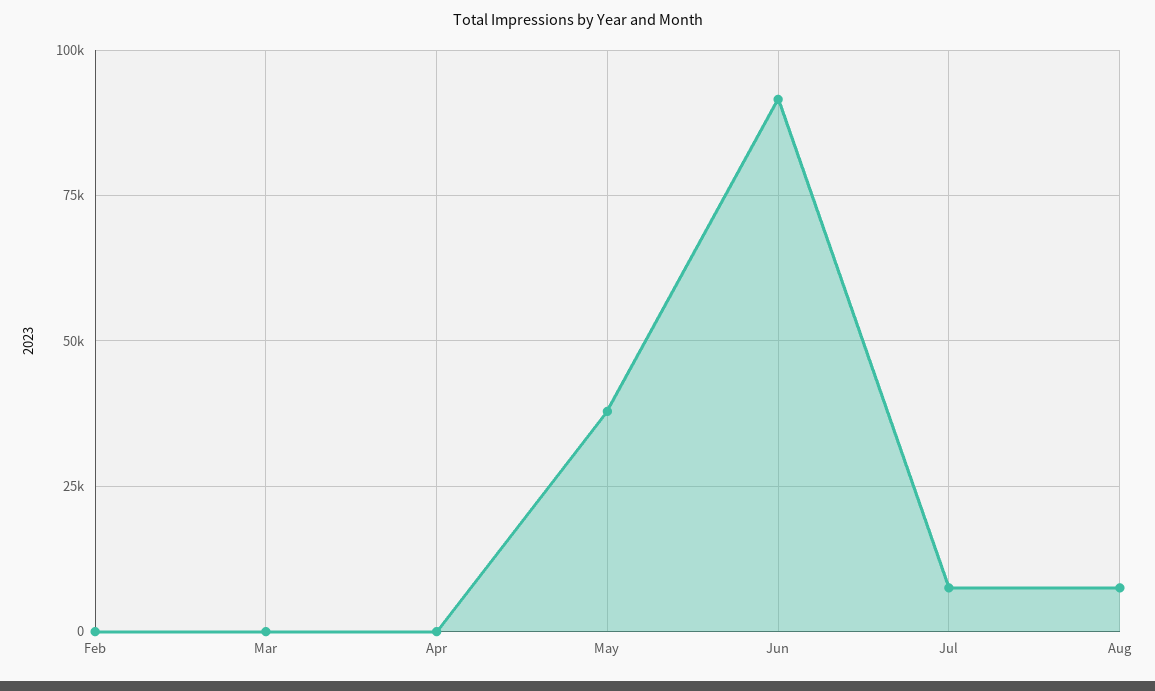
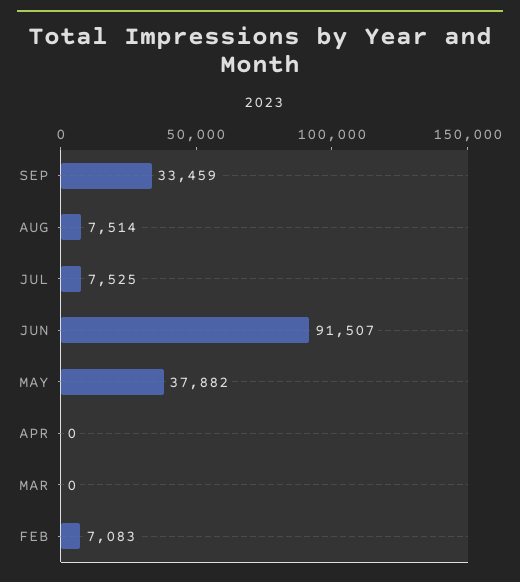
Feb: 0 -> 7083
SEP: none -> 33459

